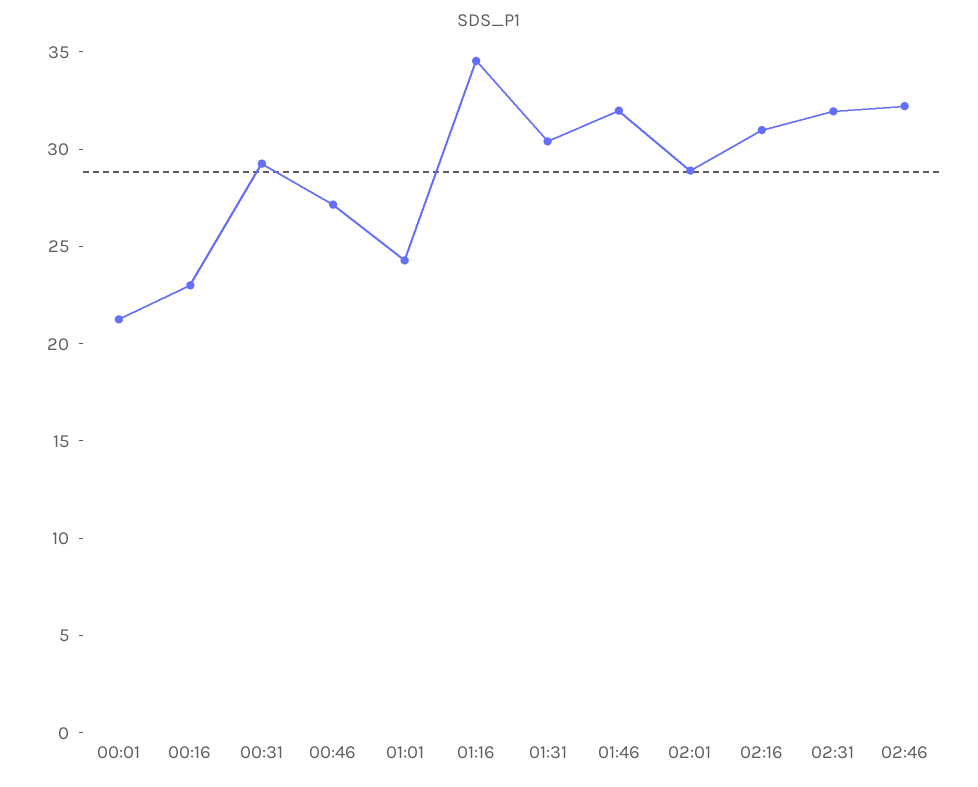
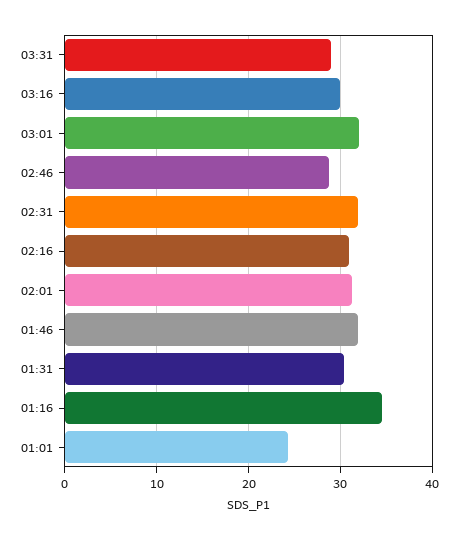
00:01: 21 -> none
00:16: 23 -> none
00:31: 29 -> none
00:46: 27 -> none
02:01: 29 -> 31
02:46: 32 -> 29
03:31: none -> 29
03:16: none -> 30
03:01: none -> 32

